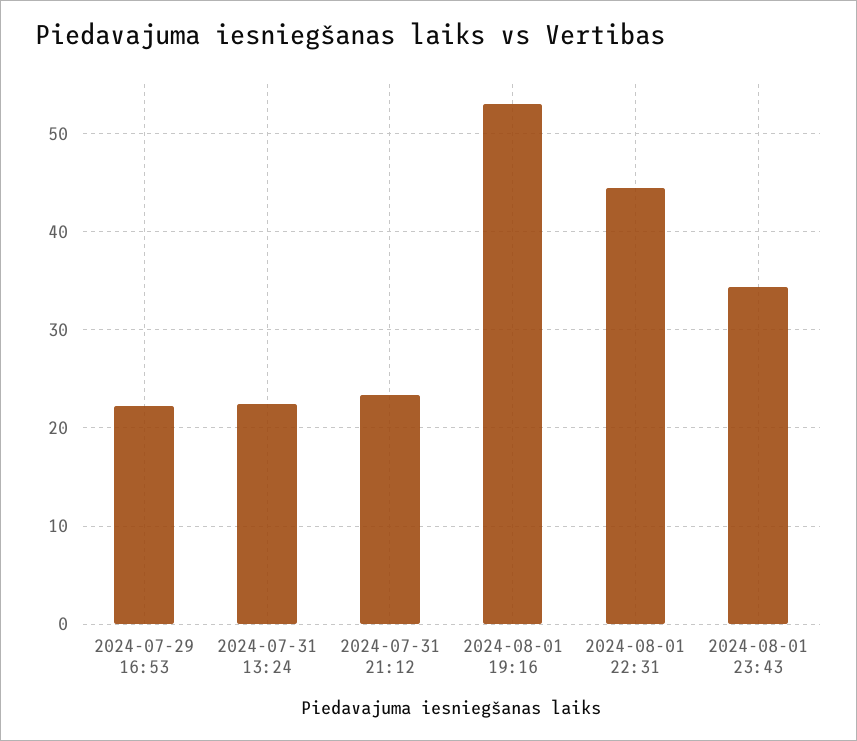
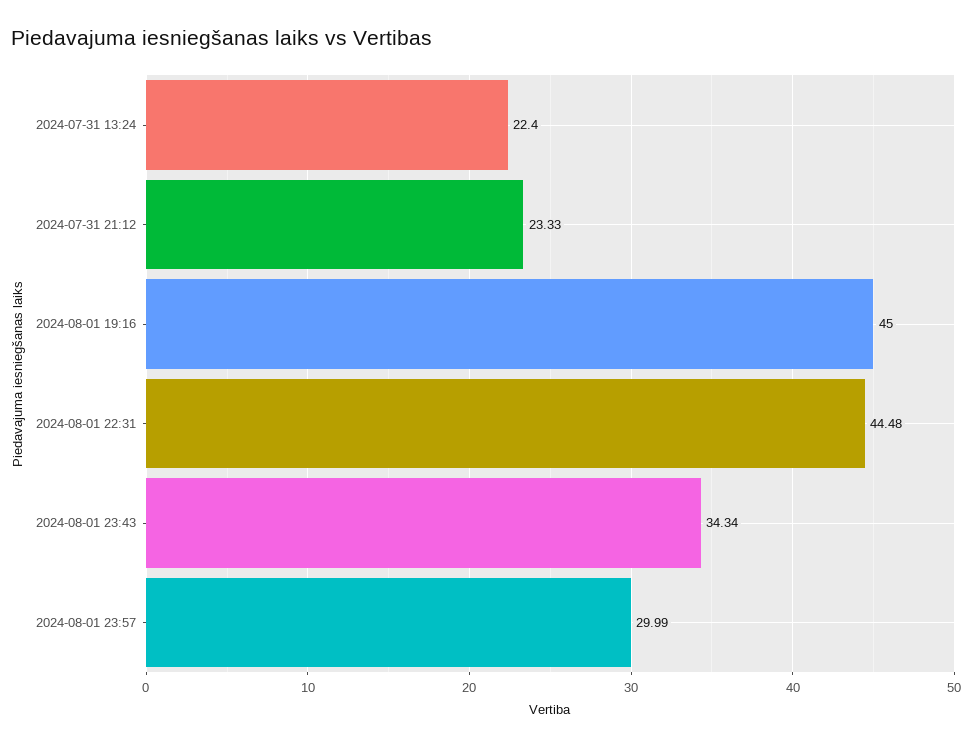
2024-07-29 16:53: 22 -> none
2024-08-01 19:16: 53 -> 45
2024-08-01 23:57: none -> 29.99

